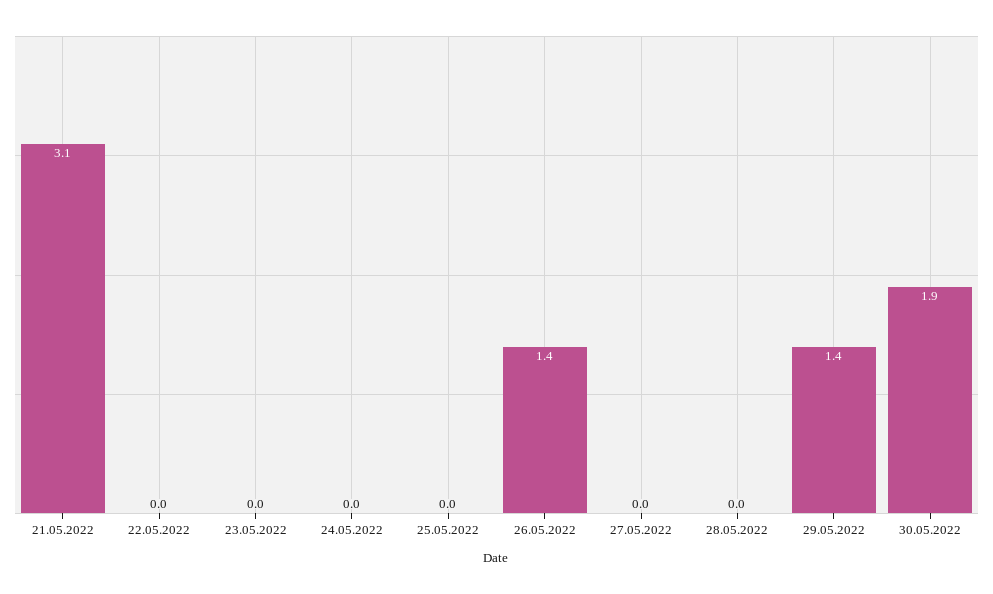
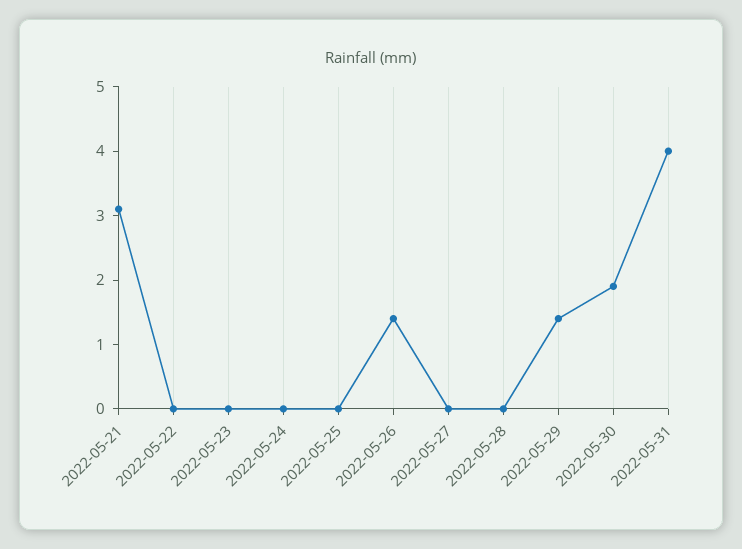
2022-05-31: none -> 4

